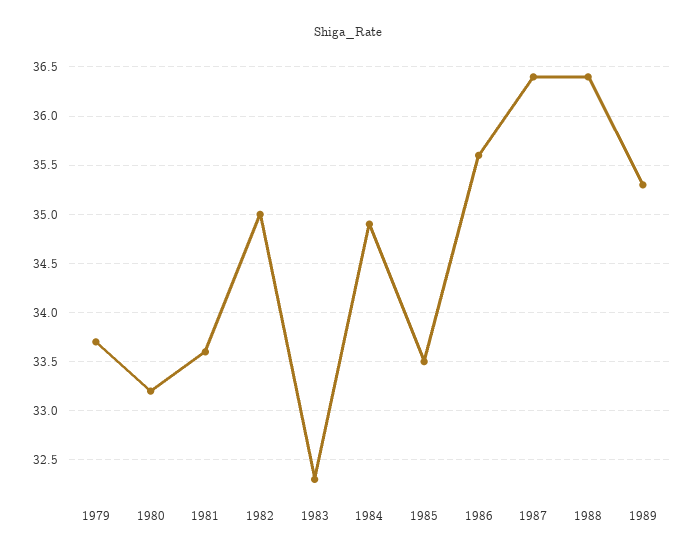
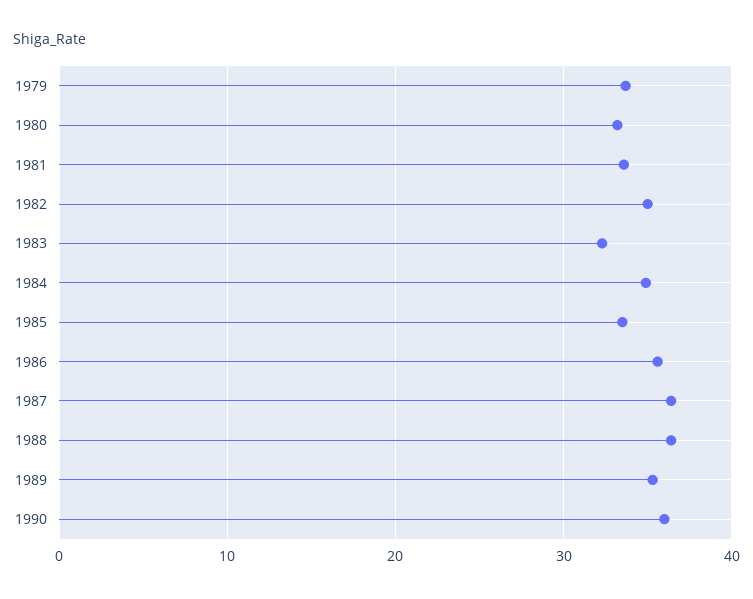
1990: none -> 36

